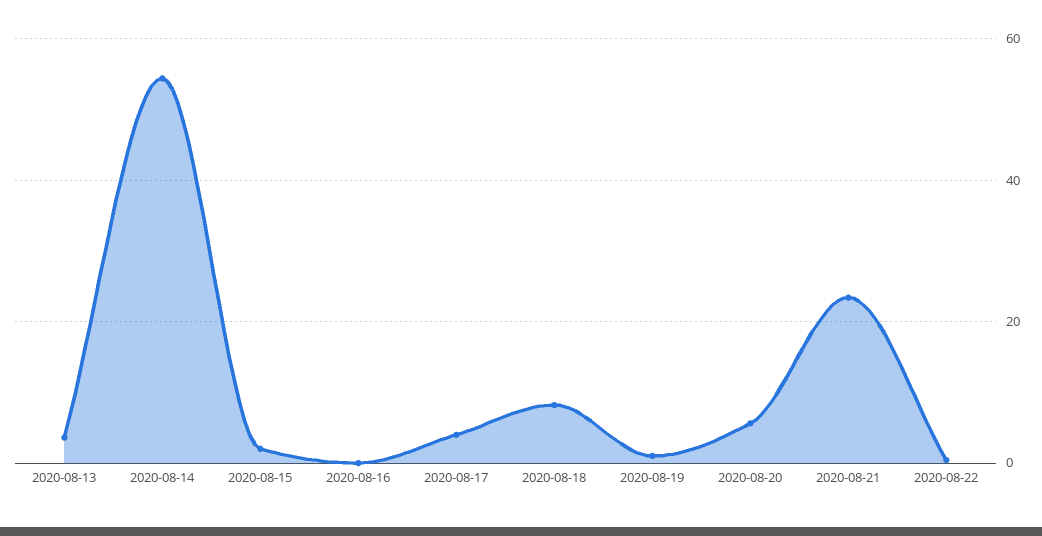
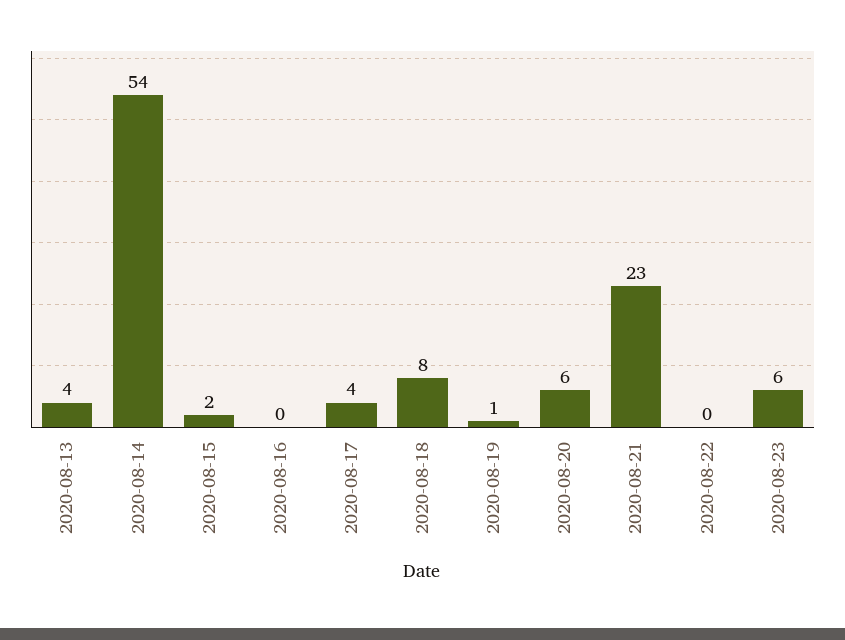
2020-08-23: none -> 6

